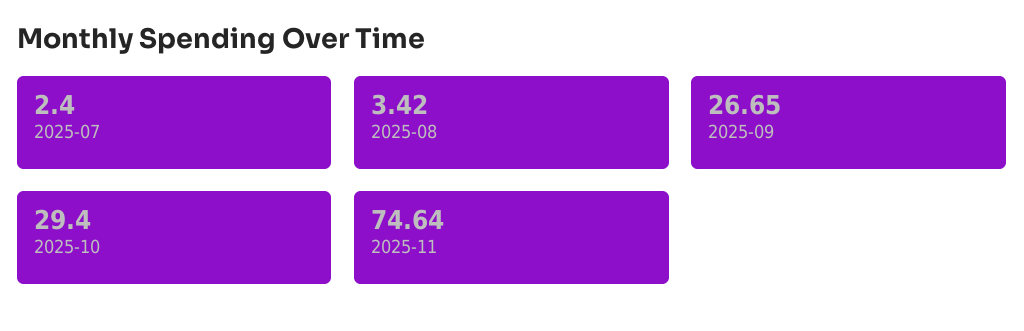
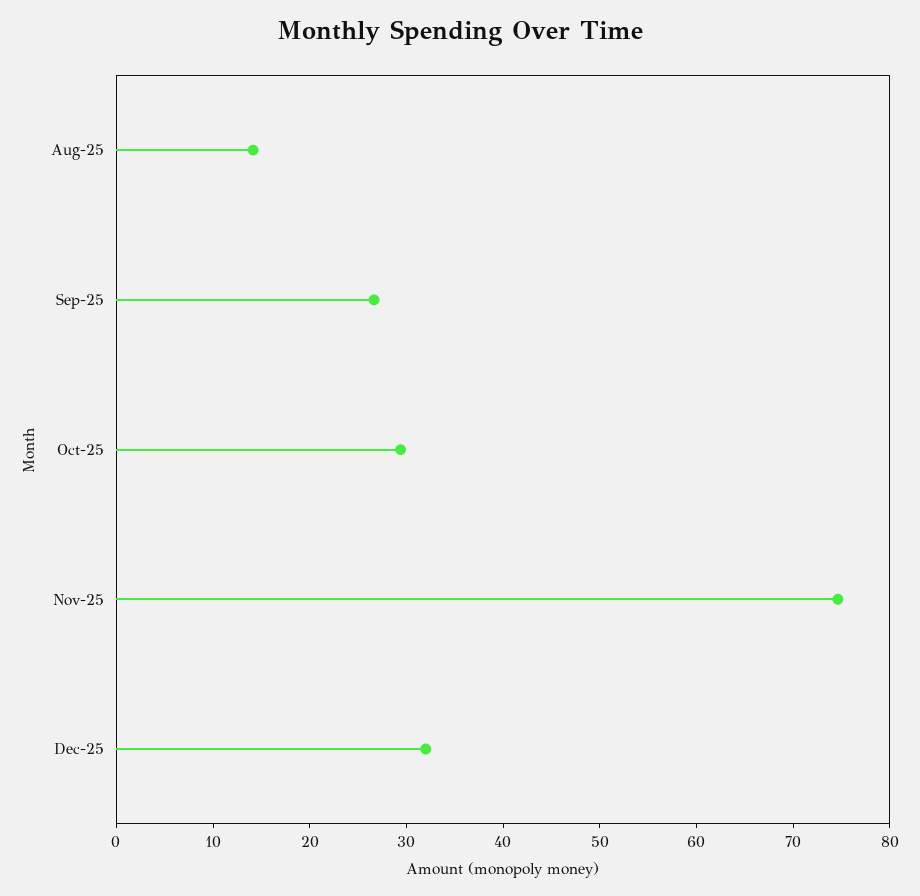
2025-07: 2.4 -> none
2025-08: 3.42 -> 14
Dec-25: none -> 32

